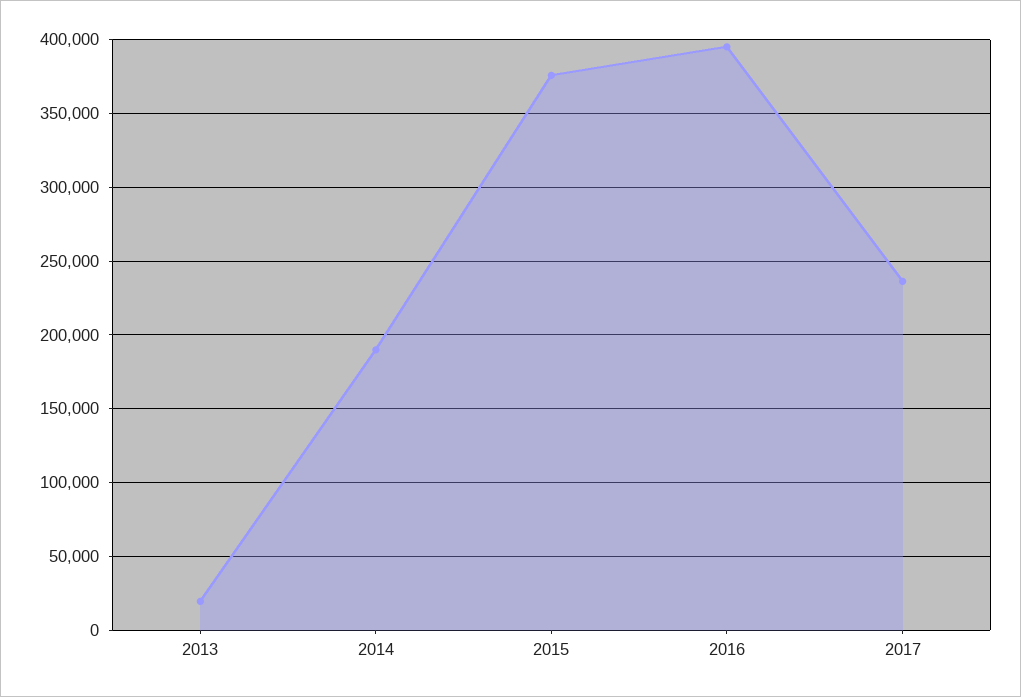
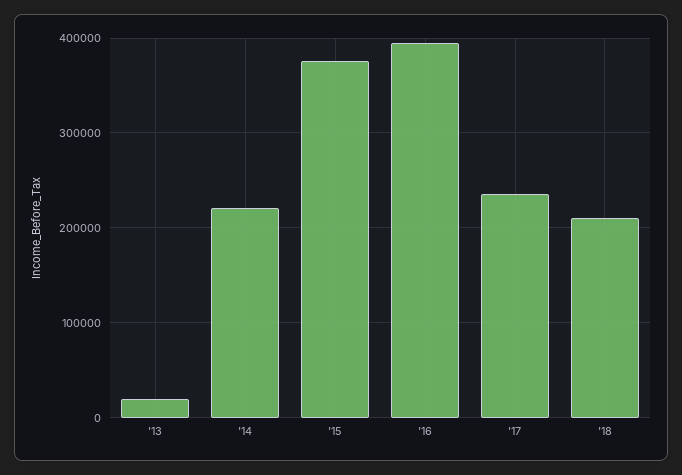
2014: 190000 -> 220000
'18: none -> 210000

